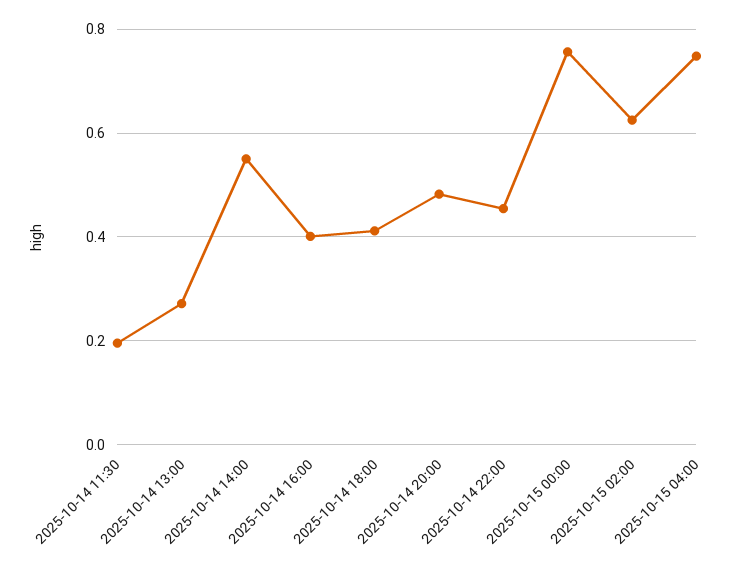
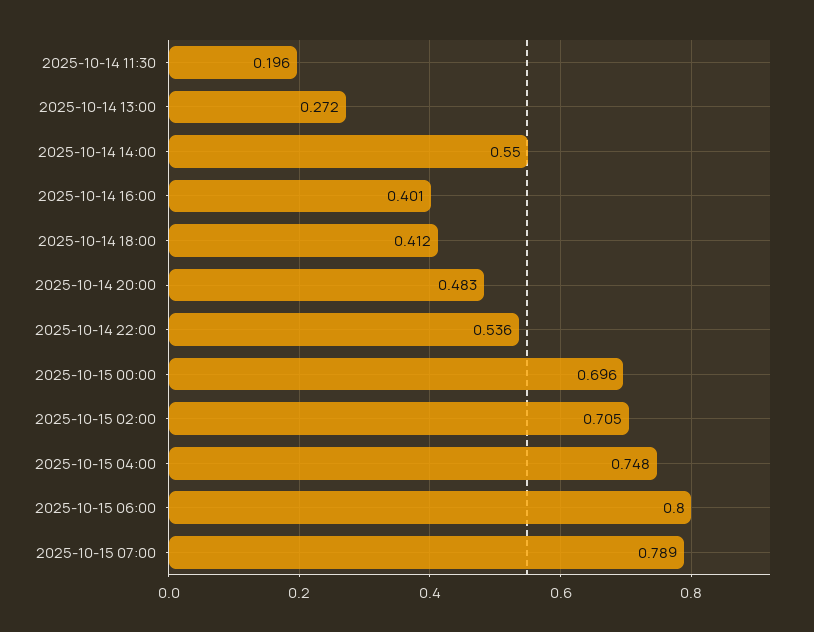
2025-10-14 22:00: 0.46 -> 0.536
2025-10-15 00:00: 0.76 -> 0.696
2025-10-15 02:00: 0.62 -> 0.705
2025-10-15 06:00: none -> 0.8
2025-10-15 07:00: none -> 0.789

